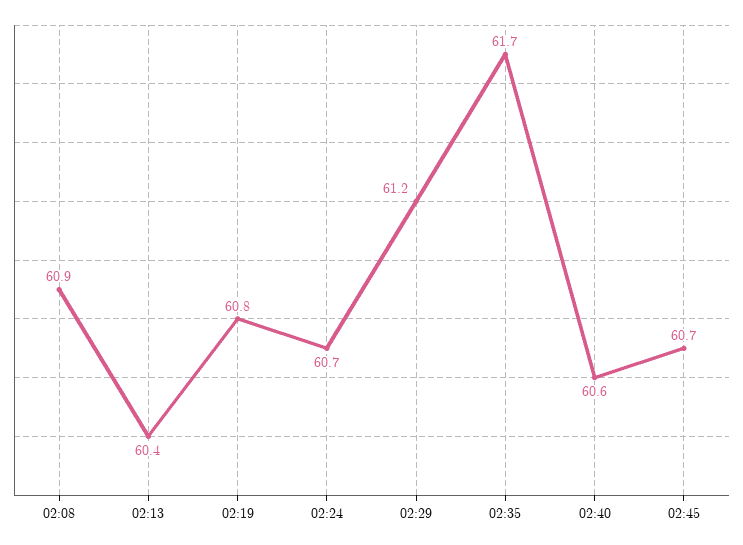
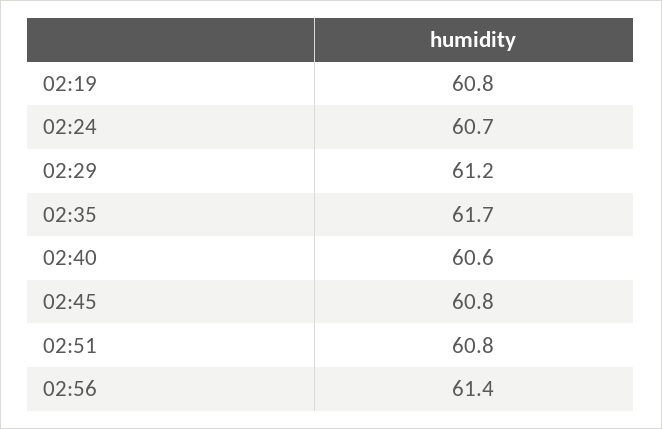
02:08: 60.9 -> none
02:13: 60.4 -> none
02:45: 60.7 -> 60.8
02:51: none -> 60.8
02:56: none -> 61.4

